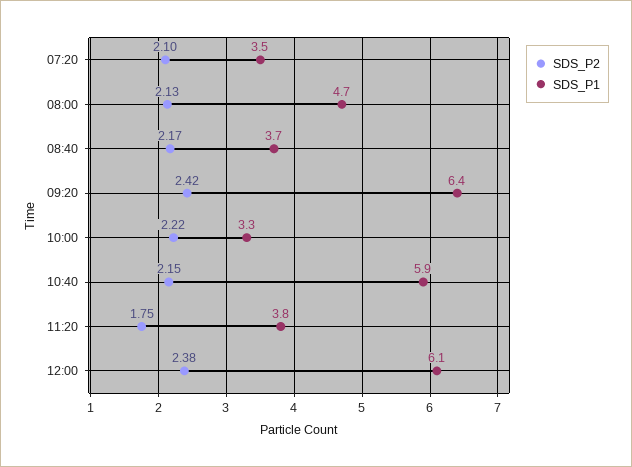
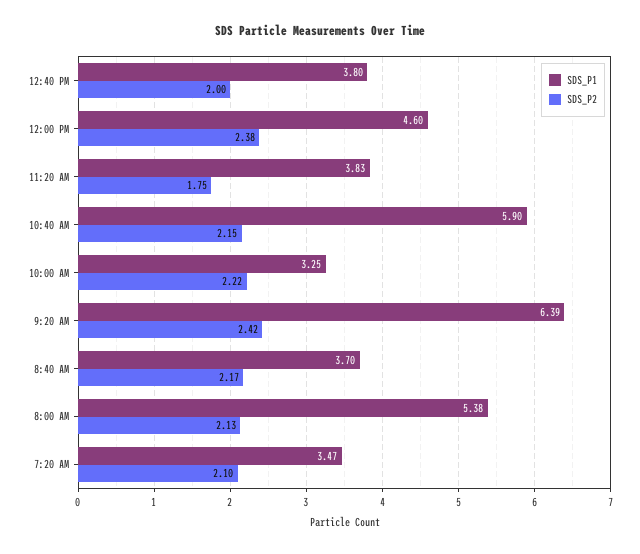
SDS_P1, 08:00: 4.7 -> 5.38
SDS_P1, 12:00: 6.1 -> 4.6
SDS_P1, 12:40 PM: none -> 3.8
SDS_P2, 12:40 PM: none -> 2

